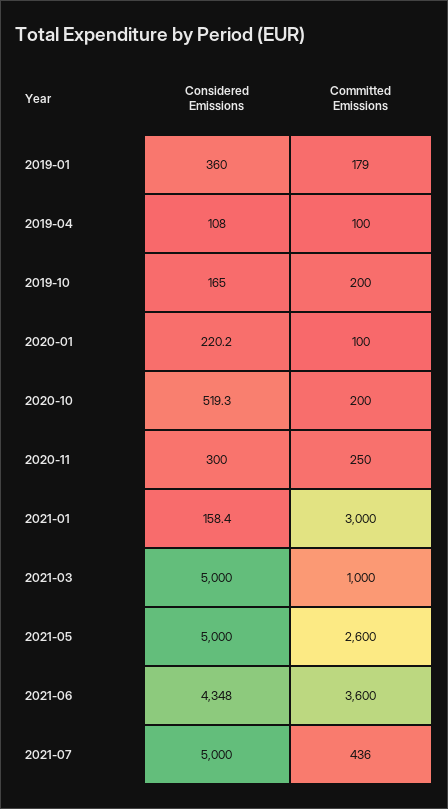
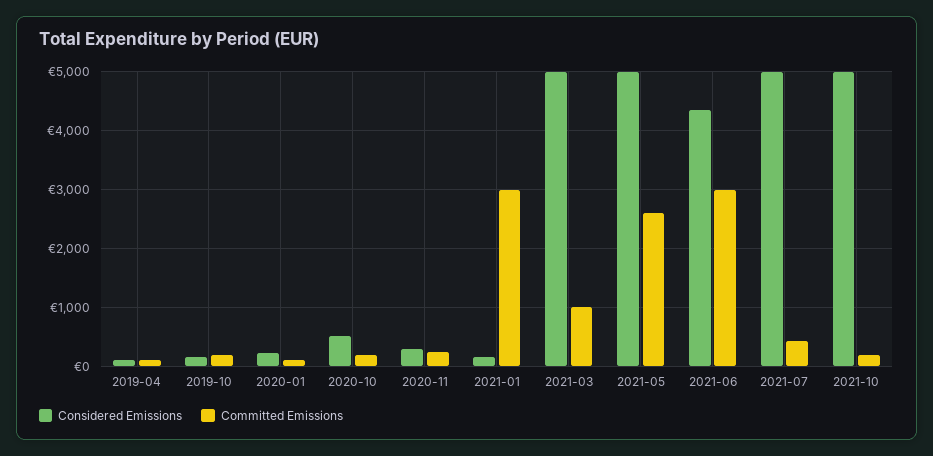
Considered Emissions, 2019-01: 360 -> none
Committed Emissions, 2019-01: 179 -> none
Committed Emissions, 2021-06: 3600 -> 3000
Considered Emissions, 2021-10: none -> 5000
Committed Emissions, 2021-10: none -> 200

